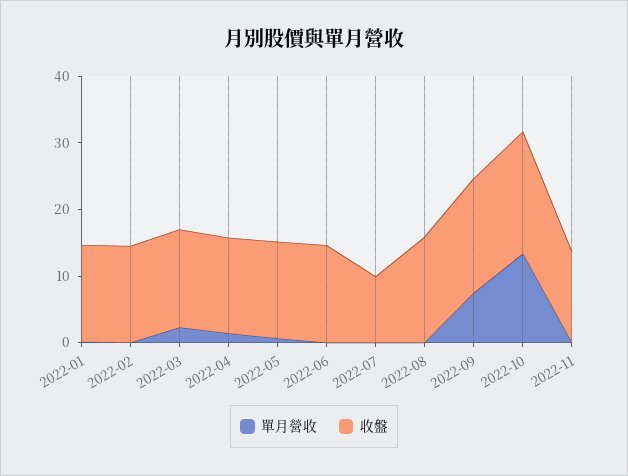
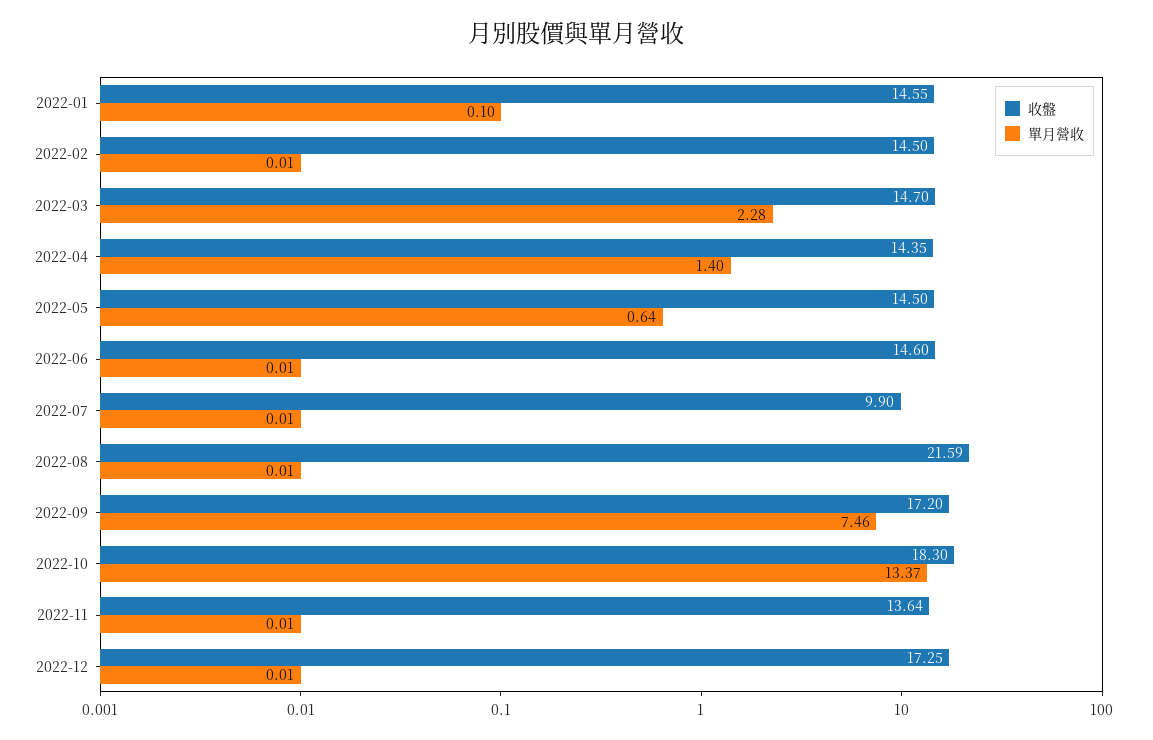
收盤, 2022-08: 16 -> 21.59
收盤, 2022-12: none -> 17.25
單月營收, 2022-12: none -> 0.01

